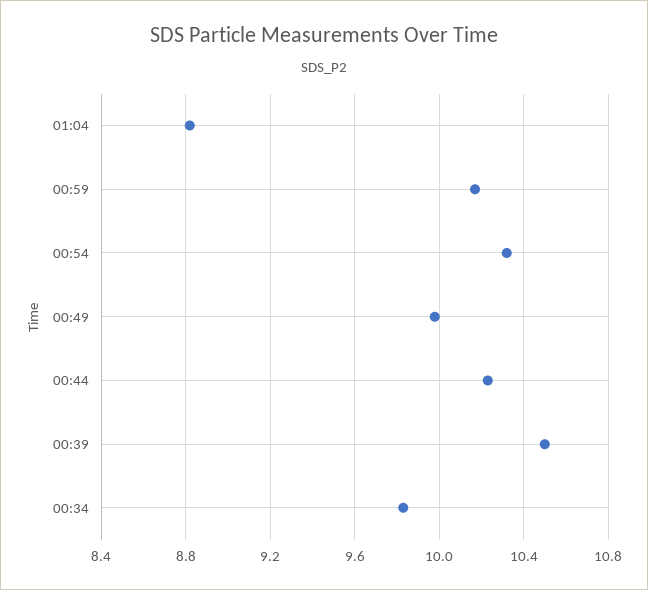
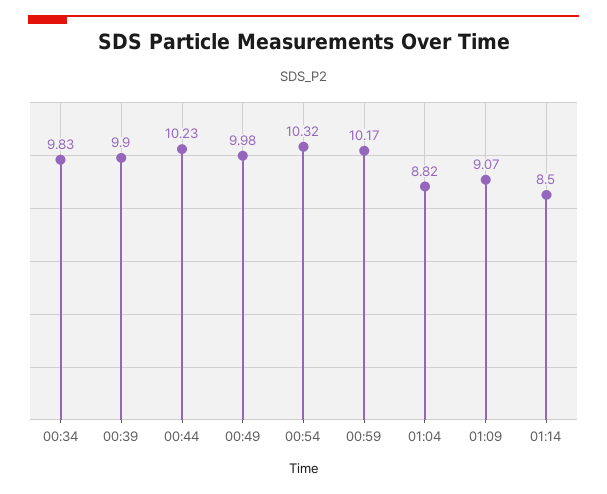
00:39: 10.5 -> 9.9
01:09: none -> 9.07
01:14: none -> 8.5

